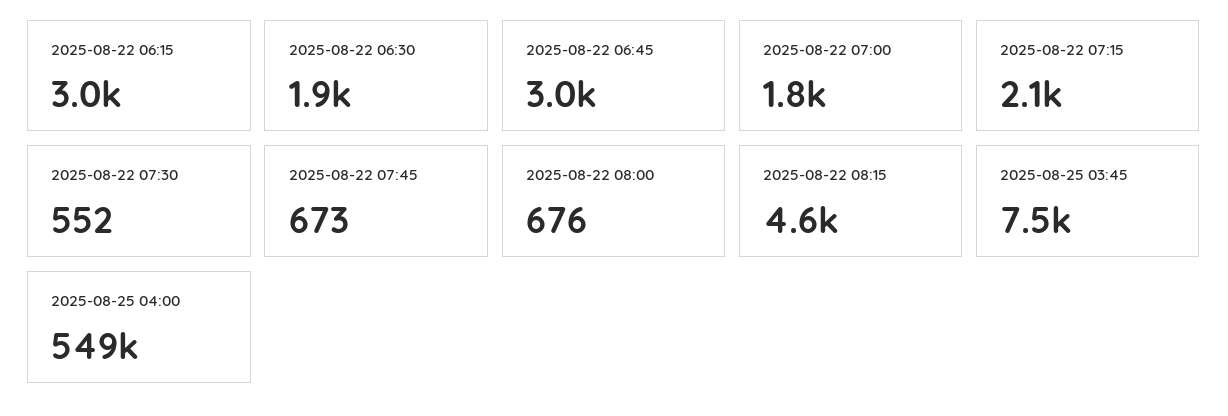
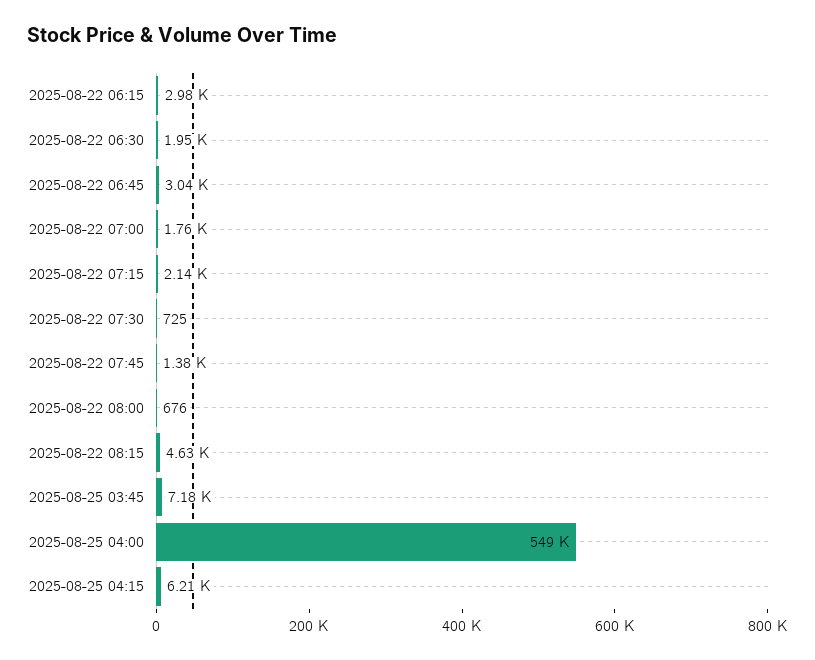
2025-08-22 07:30: 552 -> 725
2025-08-22 07:45: 673 -> 1380
2025-08-25 03:45: 7500 -> 7180
2025-08-25 04:15: none -> 6210

